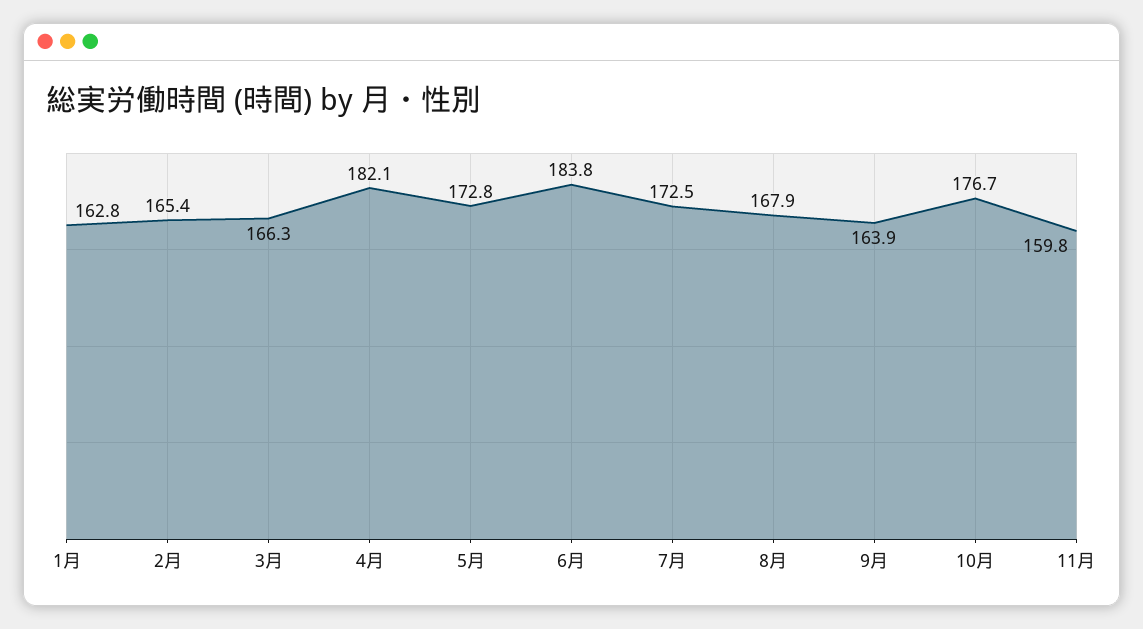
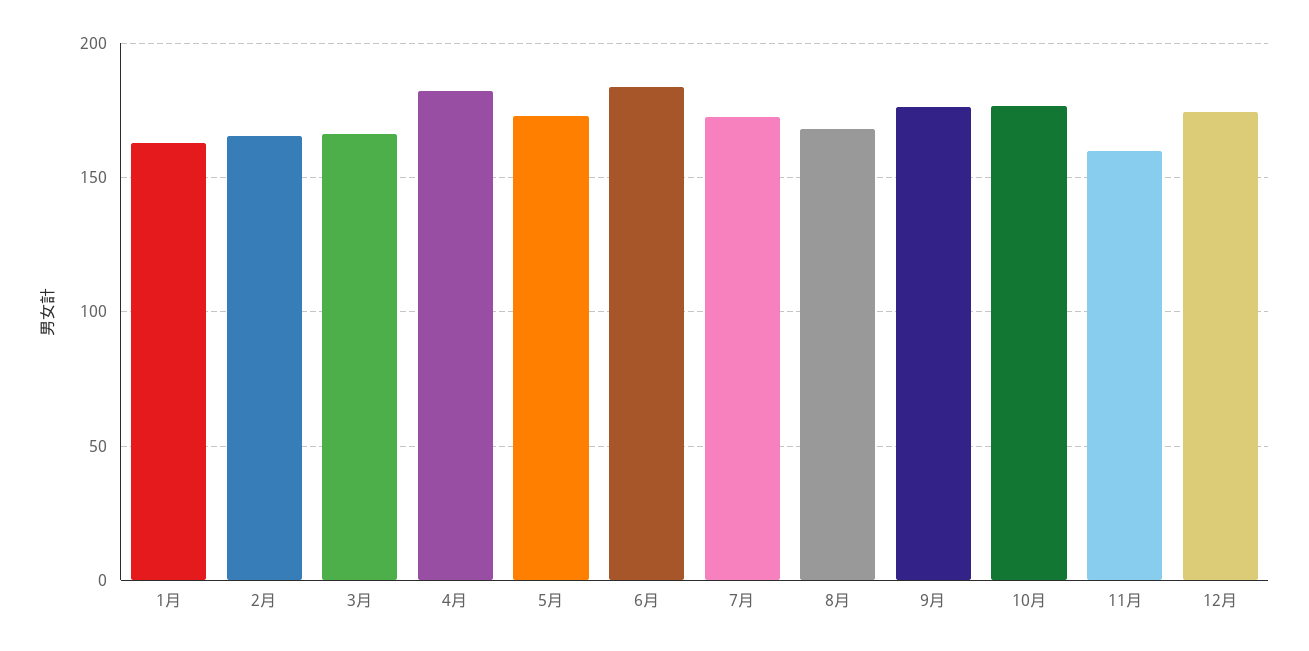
9月: 163.9 -> 175
12月: none -> 175

